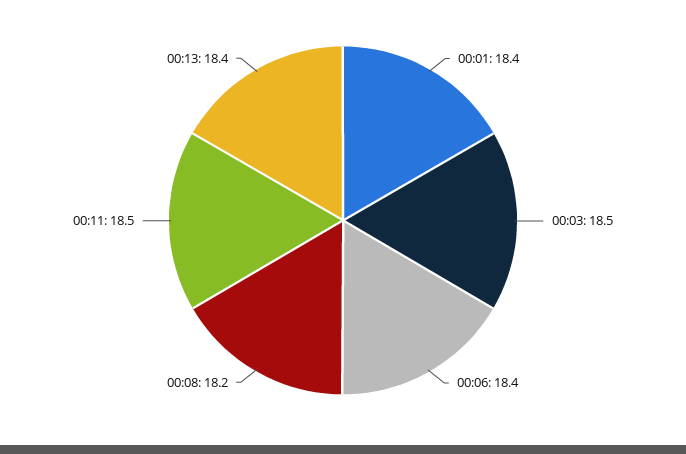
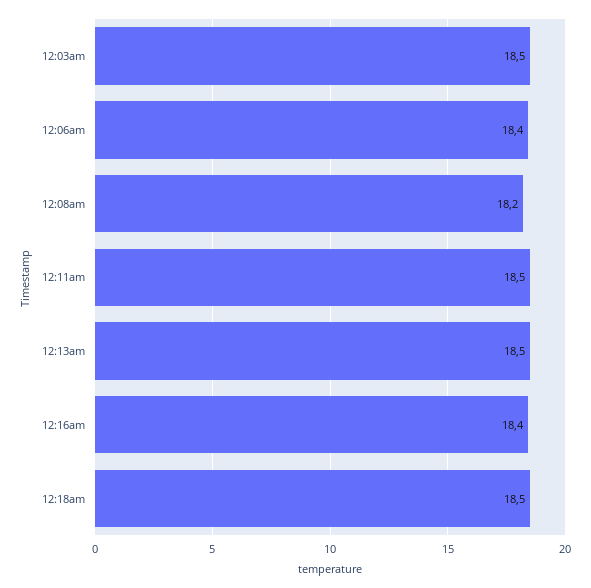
00:01: 18.4 -> none
00:13: 18.4 -> 18.5
12:16am: none -> 18.4
12:18am: none -> 18.5

